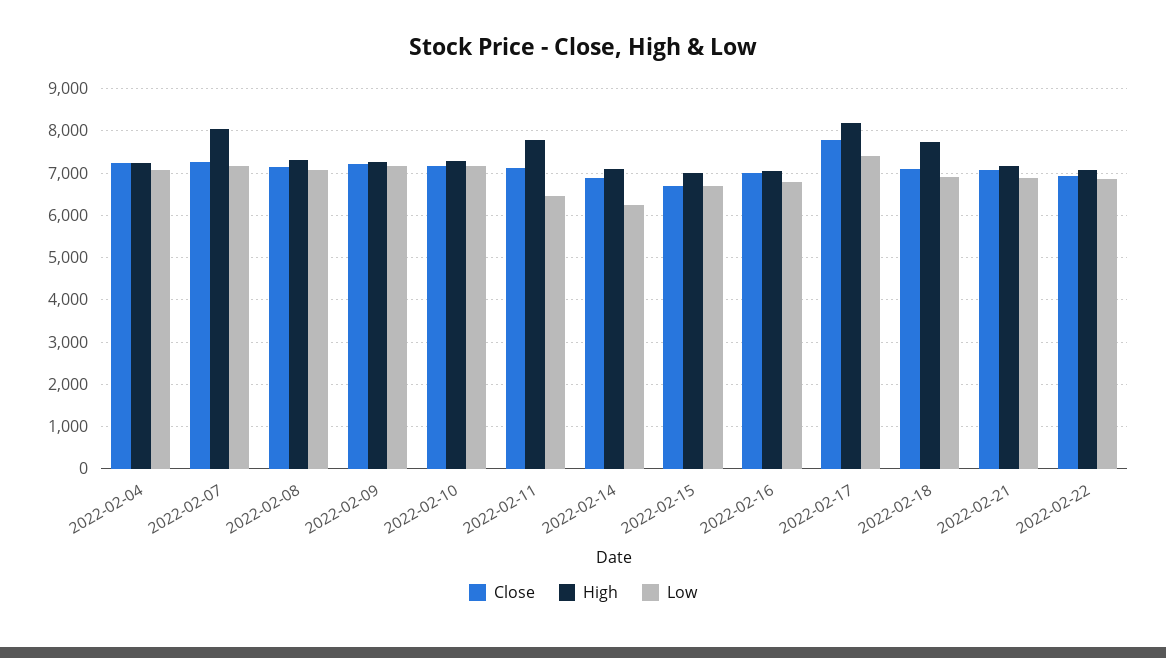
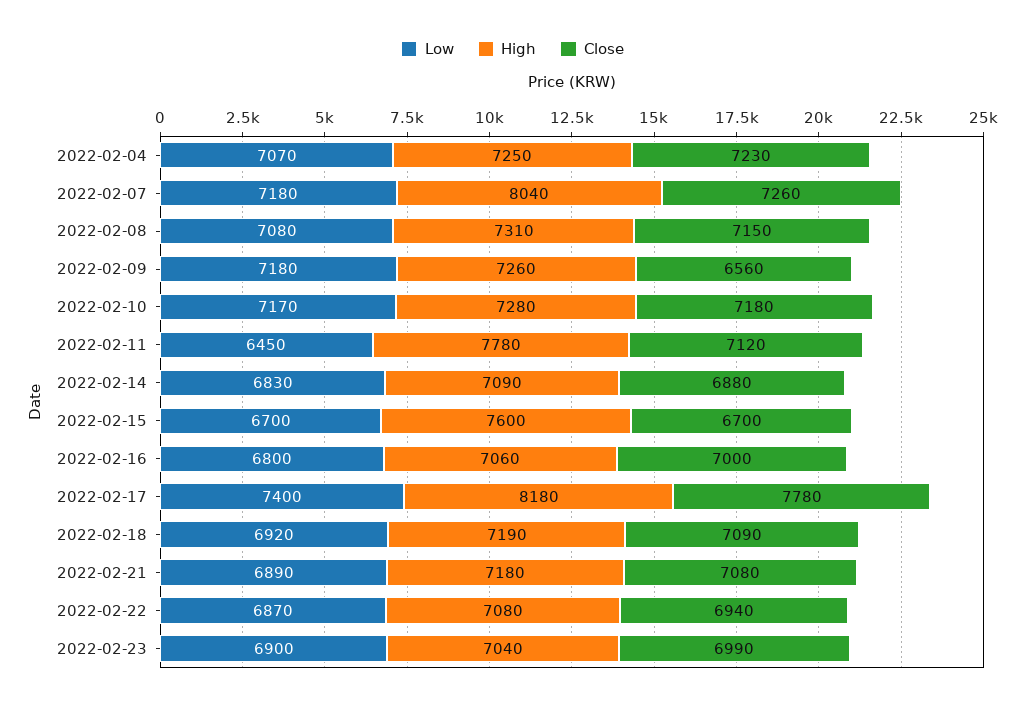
Close, 2022-02-09: 7200 -> 6560
Low, 2022-02-14: 6200 -> 6830
High, 2022-02-15: 7000 -> 7600
High, 2022-02-18: 7800 -> 7190
Low, 2022-02-23: none -> 6900
High, 2022-02-23: none -> 7040
Close, 2022-02-23: none -> 6990

